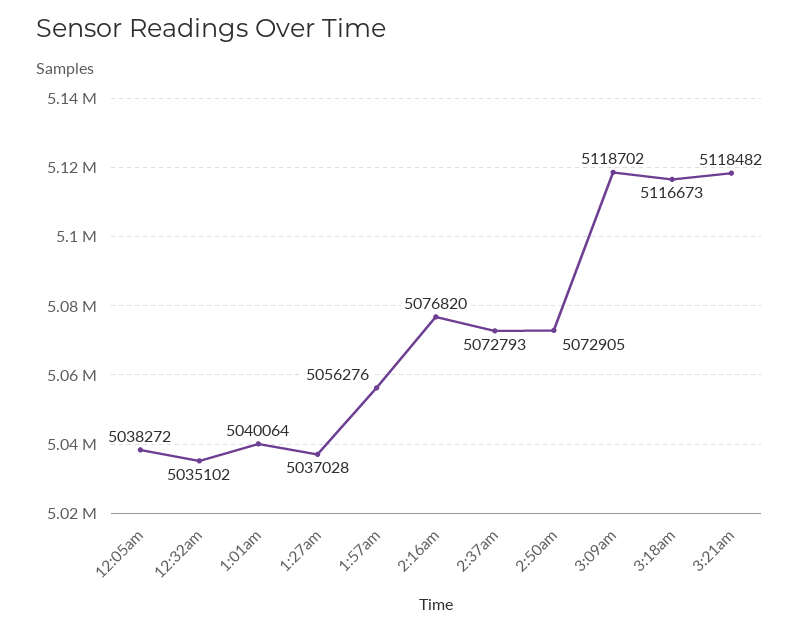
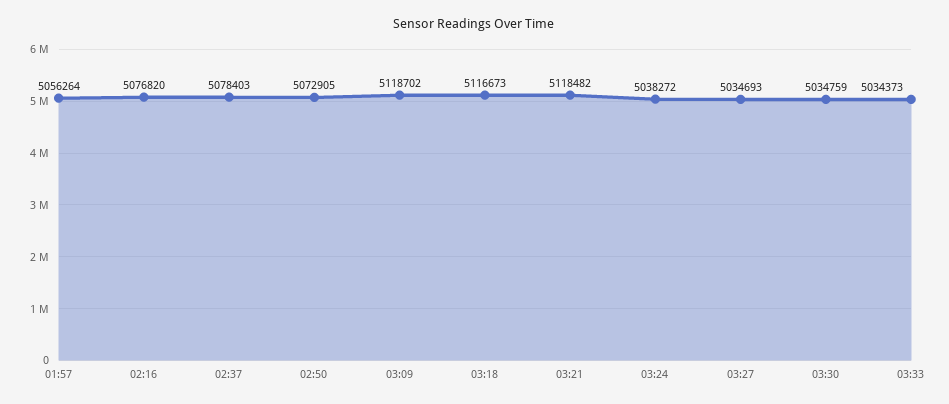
12:05am: 5038272 -> none
12:32am: 5035102 -> none
1:01am: 5040064 -> none
1:27am: 5037028 -> none
1:57am: 5056276 -> 5056264
2:37am: 5072793 -> 5078403
03:24: none -> 5038272
03:27: none -> 5034693
03:30: none -> 5034759
03:33: none -> 5034373

